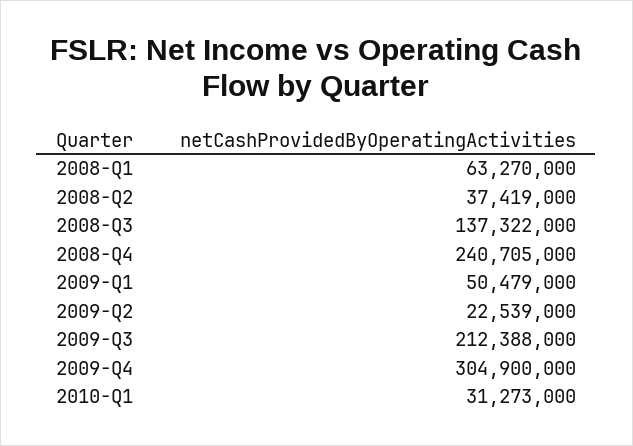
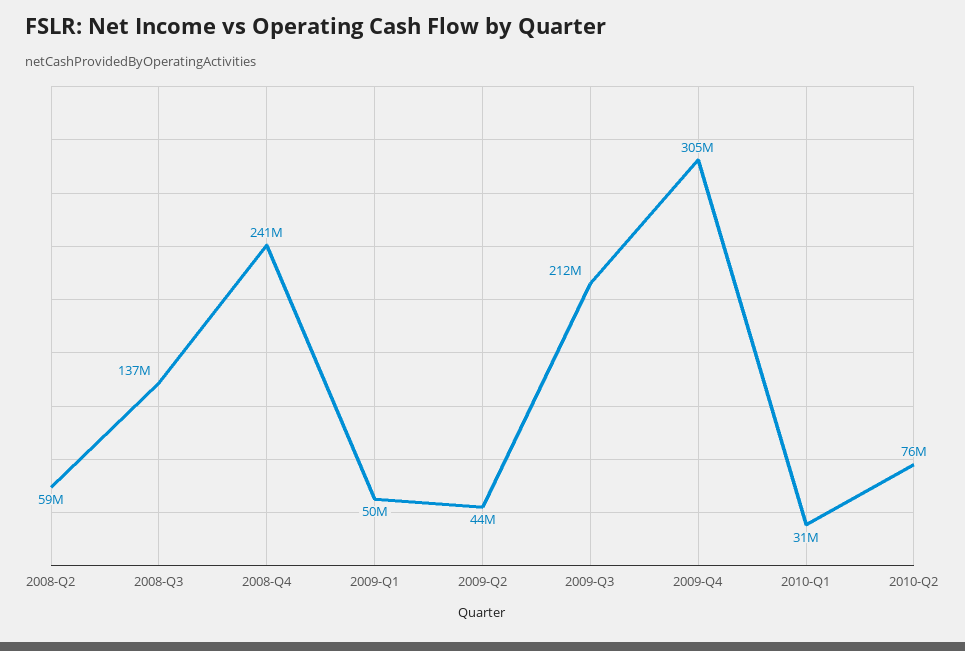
2008-Q1: 63270000 -> none
2008-Q2: 37419000 -> 59000000
2009-Q2: 22539000 -> 44000000
2010-Q2: none -> 76000000

